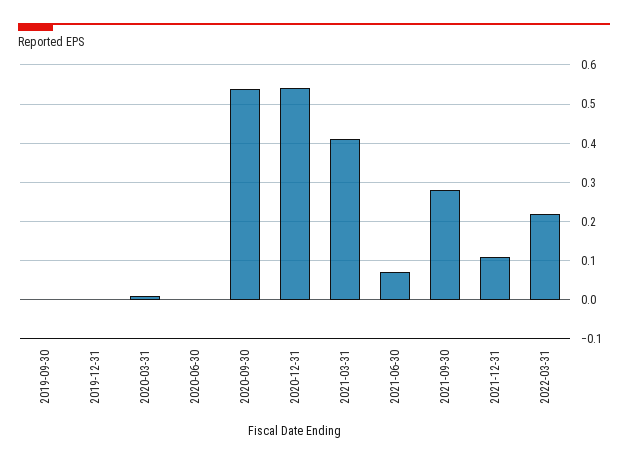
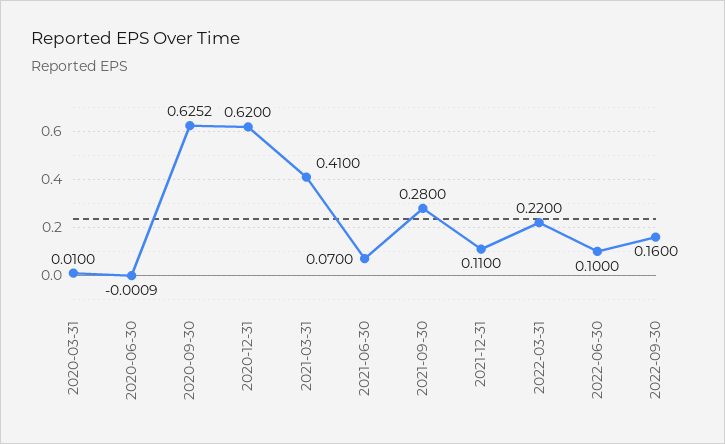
2019-09-30: 0 -> none
2019-12-31: 0 -> none
2020-09-30: 0.54 -> 0.6252
2020-12-31: 0.54 -> 0.62
2022-06-30: none -> 0.1
2022-09-30: none -> 0.16

